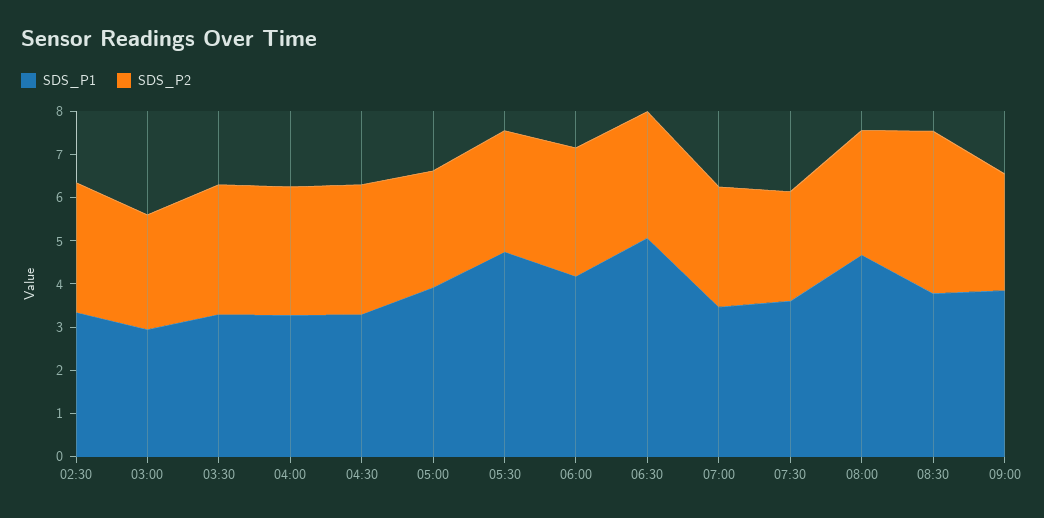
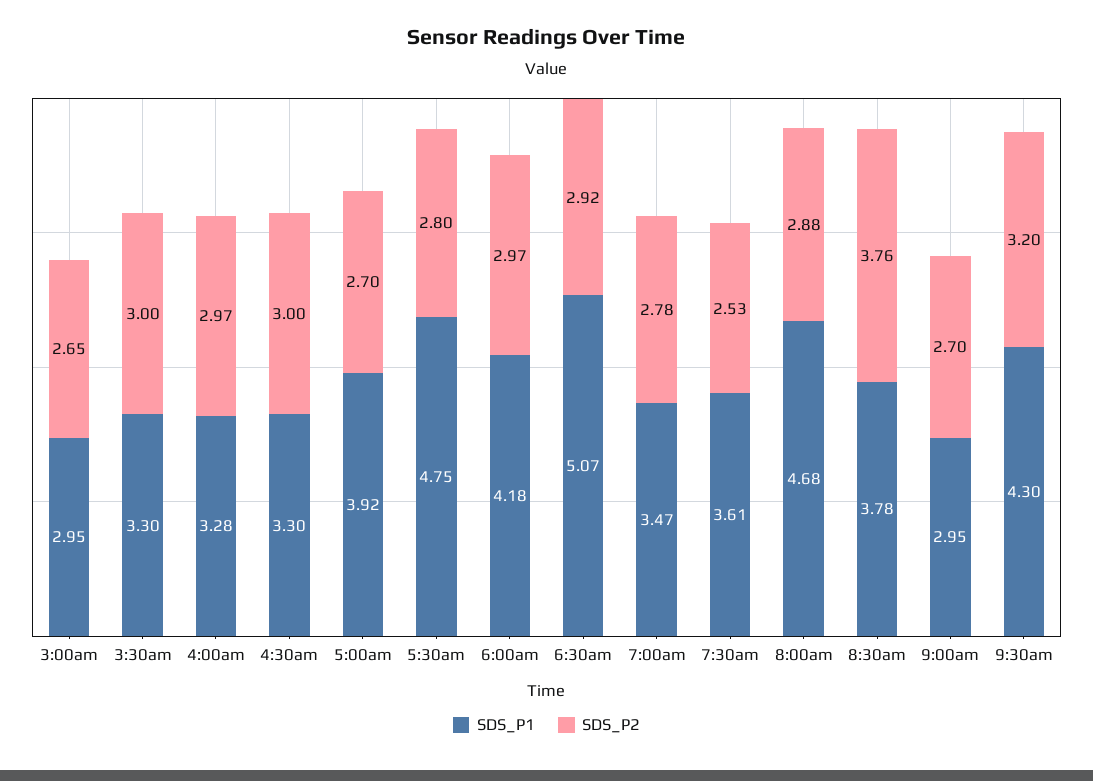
SDS_P1, 02:30: 3.4 -> none
SDS_P2, 02:30: 3 -> none
SDS_P1, 09:00: 3.8 -> 2.95
SDS_P1, 9:30am: none -> 4.3
SDS_P2, 9:30am: none -> 3.2

